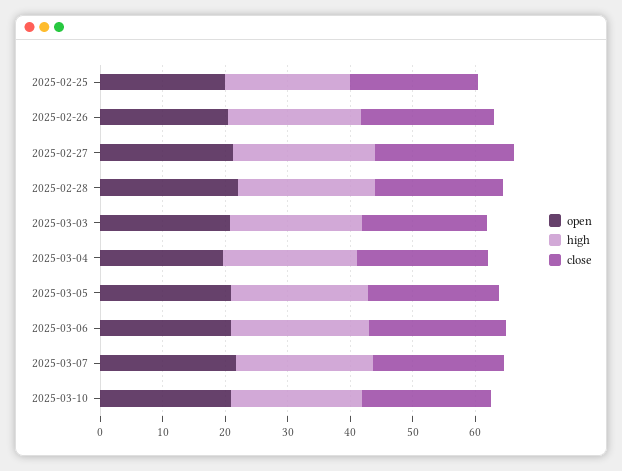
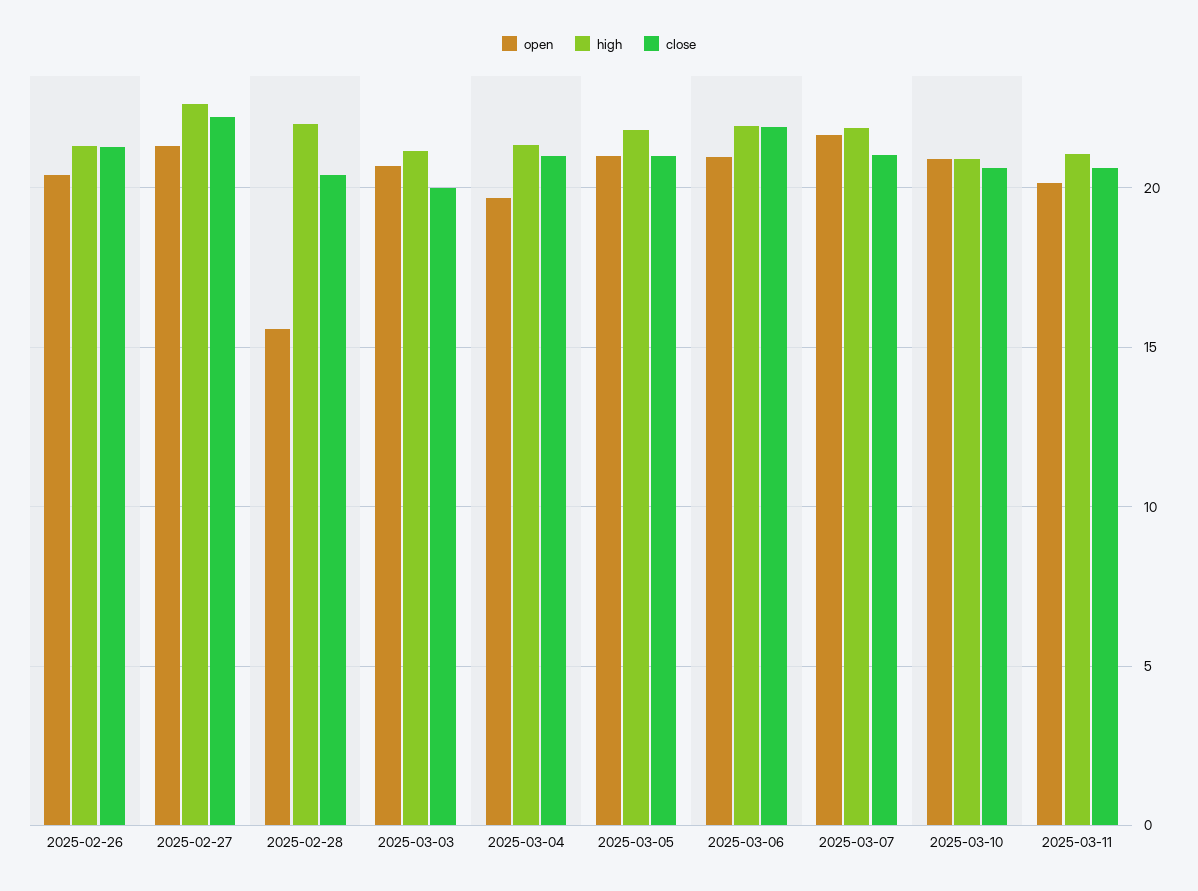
open, 2025-02-25: 20 -> none
high, 2025-02-25: 20 -> none
close, 2025-02-25: 20 -> none
open, 2025-02-28: 22 -> 15.5
open, 2025-03-11: none -> 20
high, 2025-03-11: none -> 21
close, 2025-03-11: none -> 20.5

